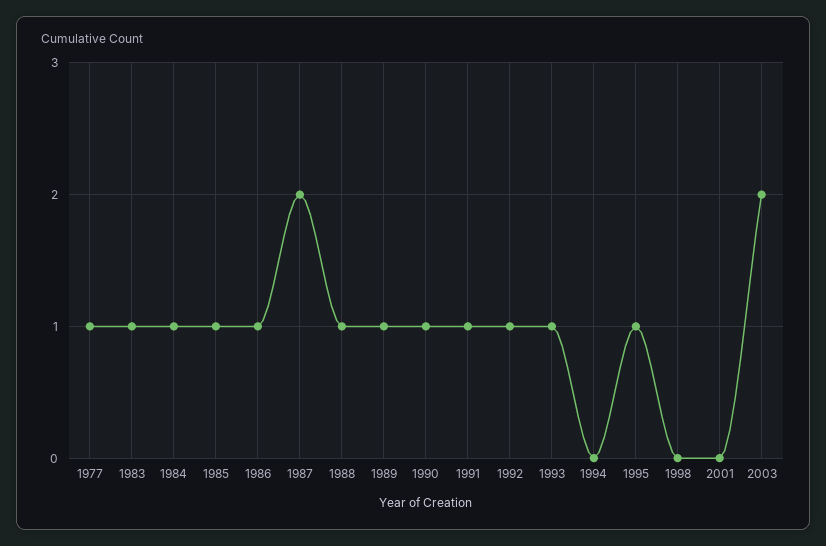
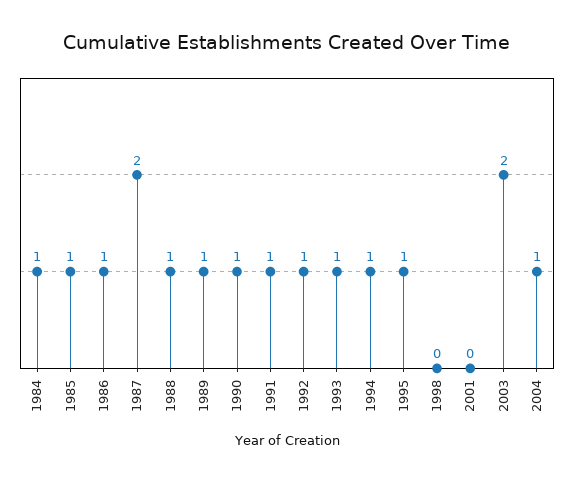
1977: 1 -> none
1983: 1 -> none
1994: 0 -> 1
2004: none -> 1

